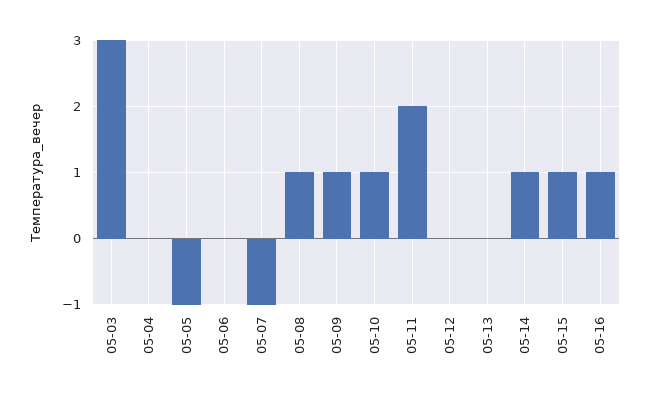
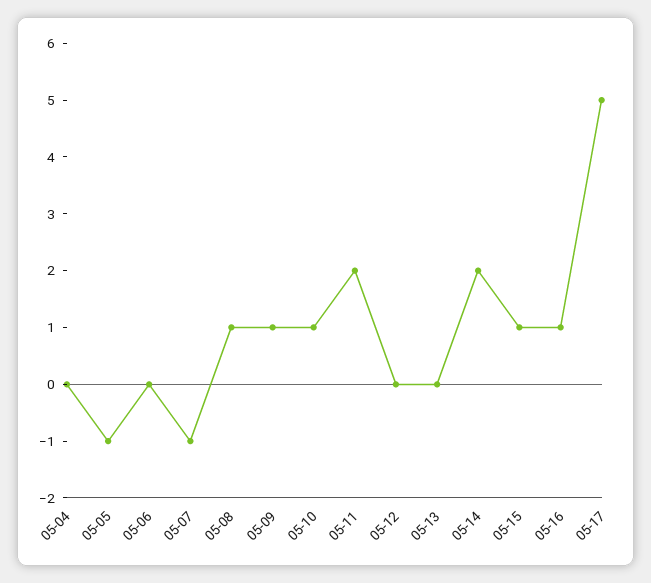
05-03: 3 -> none
05-14: 1 -> 2
05-17: none -> 5

